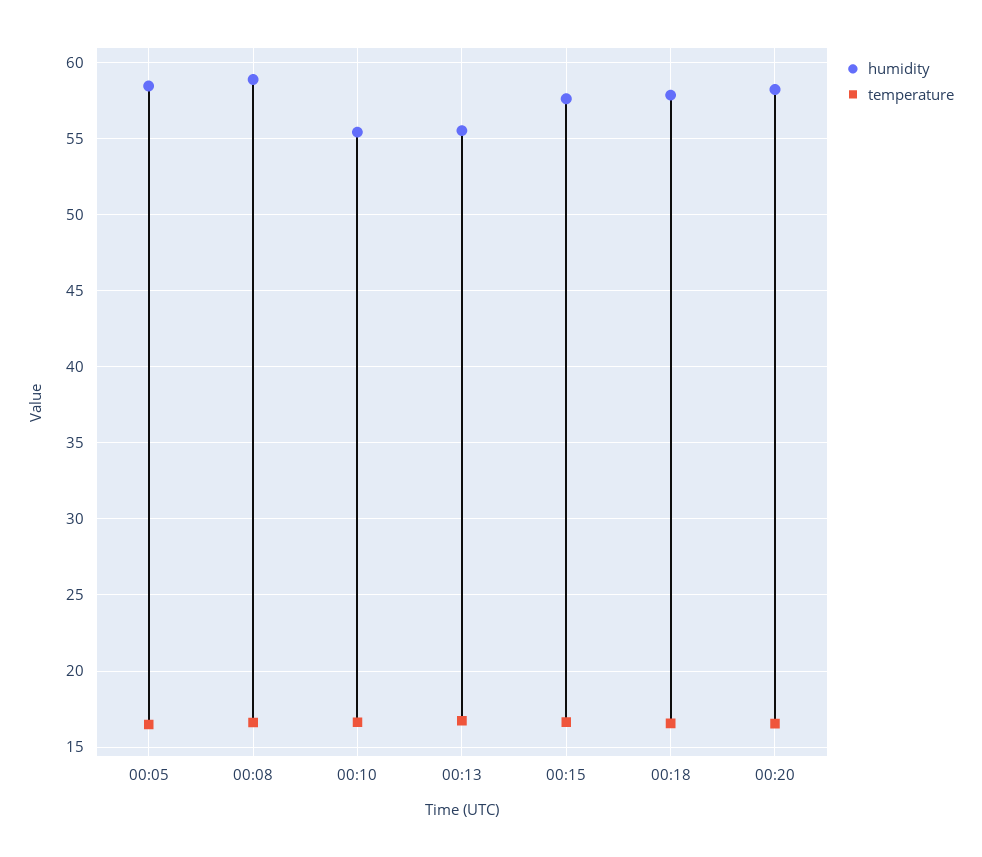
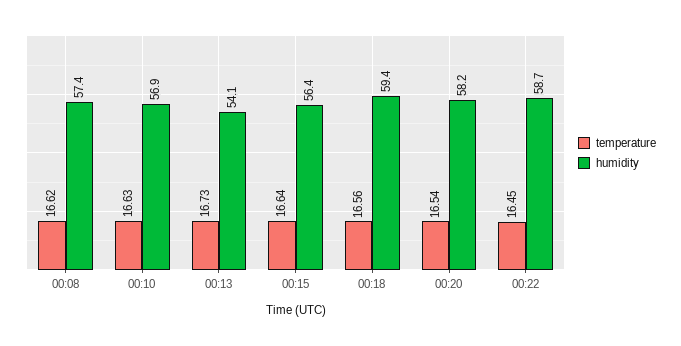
humidity, 00:05: 58.5 -> none
temperature, 00:05: 16.5 -> none
humidity, 00:08: 59 -> 57.4
humidity, 00:10: 55.5 -> 56.9
humidity, 00:13: 55.5 -> 54.1
humidity, 00:15: 57.5 -> 56.4
humidity, 00:18: 58 -> 59.4
temperature, 00:22: none -> 16.45
humidity, 00:22: none -> 58.7

